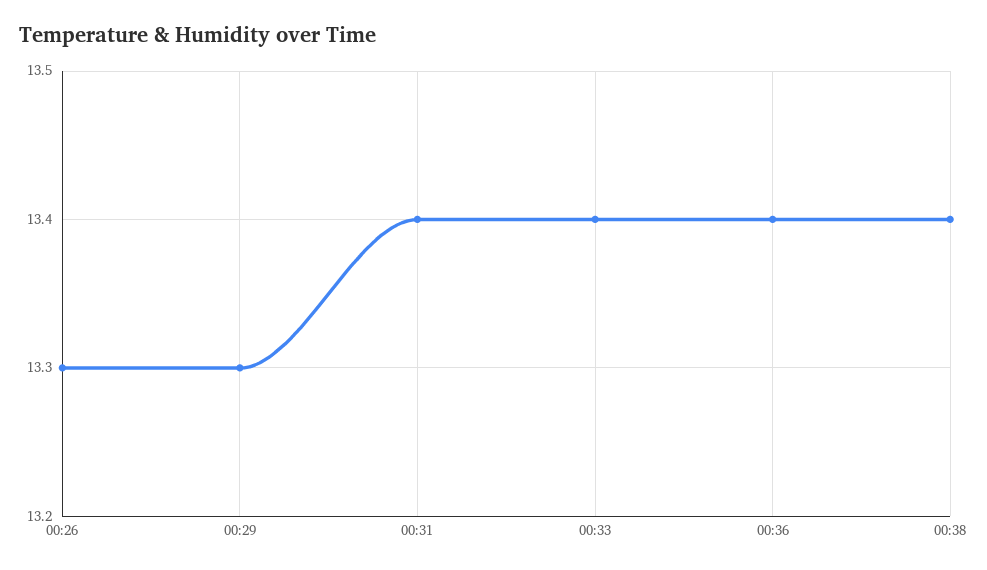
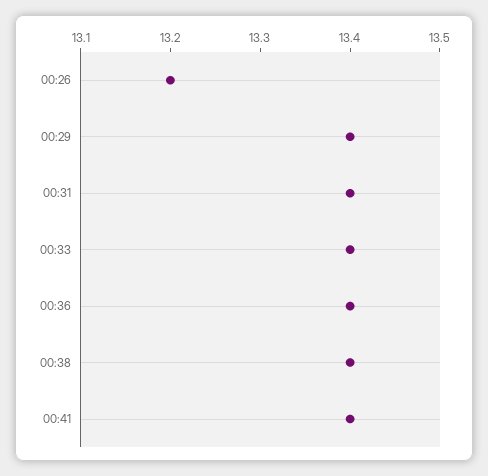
00:26: 13.3 -> 13.2
00:29: 13.3 -> 13.4
00:41: none -> 13.4

